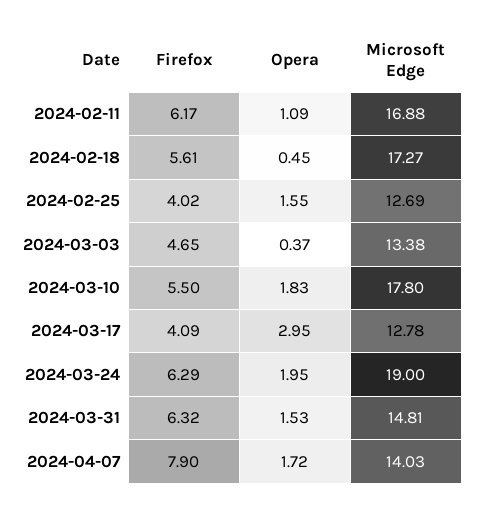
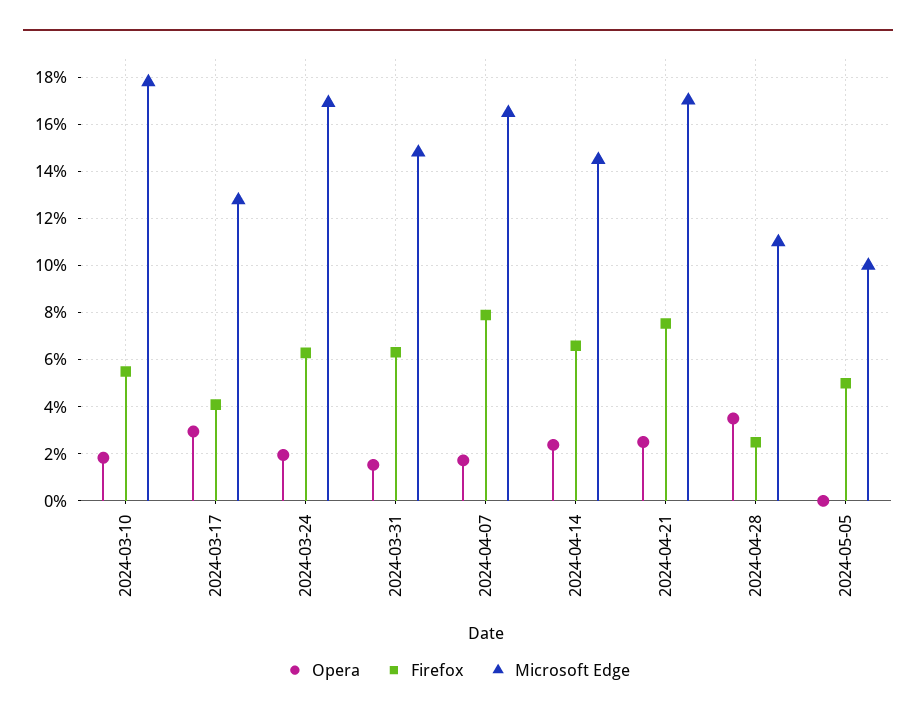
Firefox, 2024-02-11: 6.17 -> none
Opera, 2024-02-11: 1.09 -> none
Microsoft Edge, 2024-02-11: 16.88 -> none
Firefox, 2024-02-18: 5.61 -> none
Opera, 2024-02-18: 0.45 -> none
Microsoft Edge, 2024-02-18: 17.27 -> none
Firefox, 2024-02-25: 4.02 -> none
Opera, 2024-02-25: 1.55 -> none
Microsoft Edge, 2024-02-25: 12.69 -> none
Firefox, 2024-03-03: 4.65 -> none
Opera, 2024-03-03: 0.37 -> none
Microsoft Edge, 2024-03-03: 13.38 -> none
Microsoft Edge, 2024-03-24: 19 -> 17
Microsoft Edge, 2024-04-07: 14.03 -> 16.5
Opera, 2024-04-14: none -> 2.5
Firefox, 2024-04-14: none -> 6.5
Microsoft Edge, 2024-04-14: none -> 14.5
Opera, 2024-04-21: none -> 2.5
Firefox, 2024-04-21: none -> 7.5
Microsoft Edge, 2024-04-21: none -> 17
Opera, 2024-04-28: none -> 3.5
Firefox, 2024-04-28: none -> 2.5
Microsoft Edge, 2024-04-28: none -> 11
Opera, 2024-05-05: none -> 0
Firefox, 2024-05-05: none -> 5
Microsoft Edge, 2024-05-05: none -> 10

